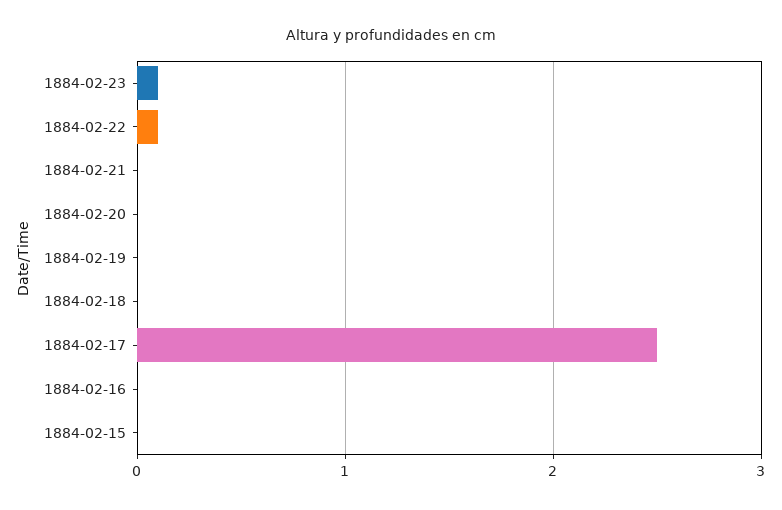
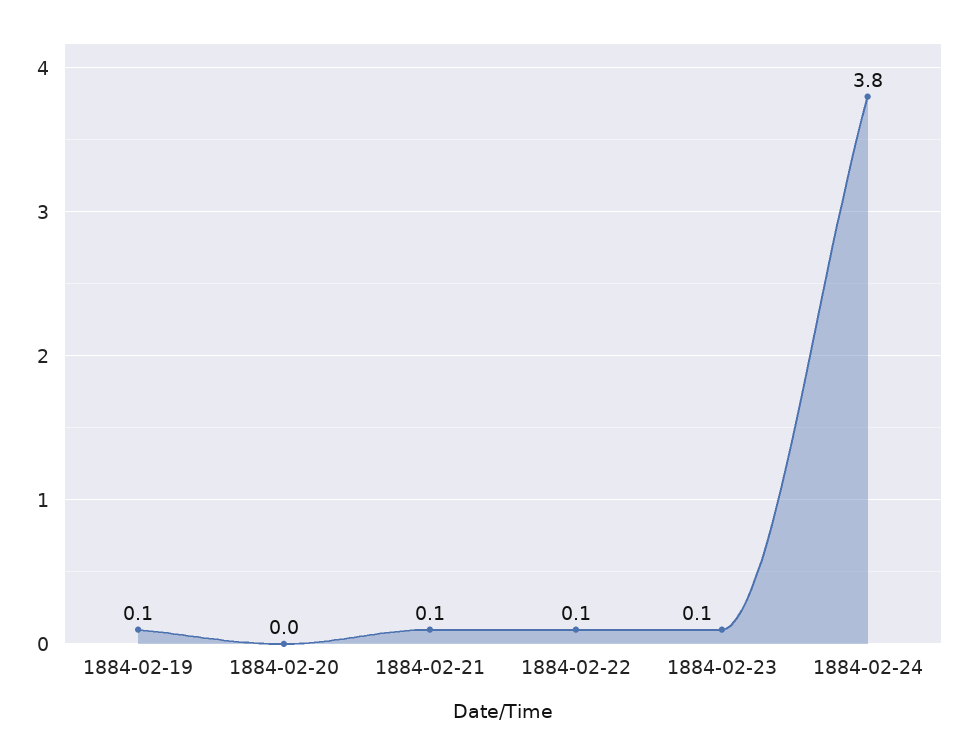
1884-02-21: 0 -> 0.1
1884-02-19: 0 -> 0.1
1884-02-18: 0 -> none
1884-02-17: 2.5 -> none
1884-02-16: 0 -> none
1884-02-15: 0 -> none
1884-02-24: none -> 3.8

